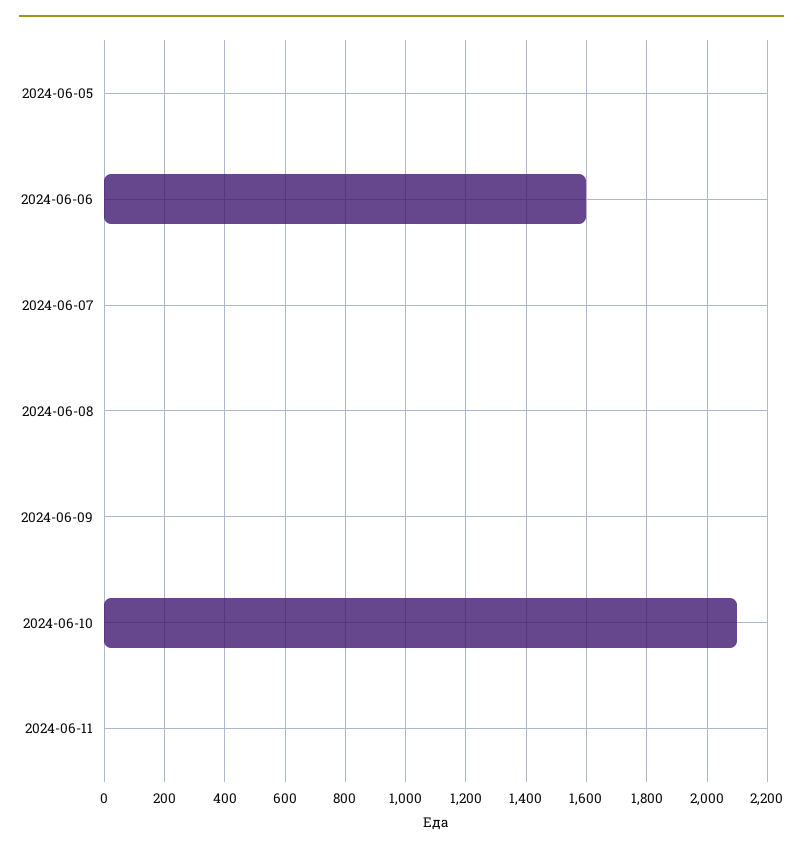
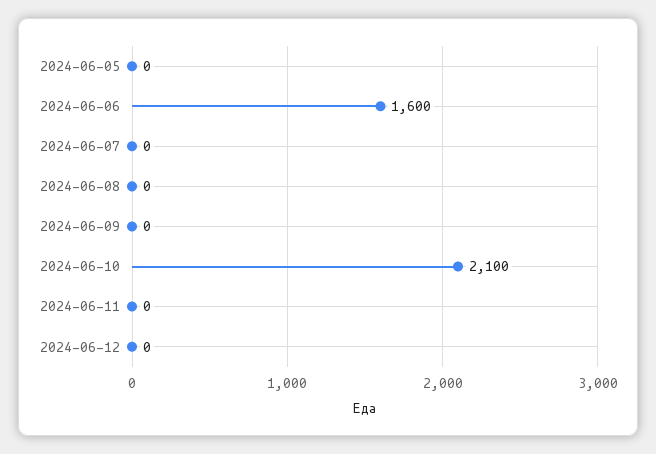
2024-06-12: none -> 0

